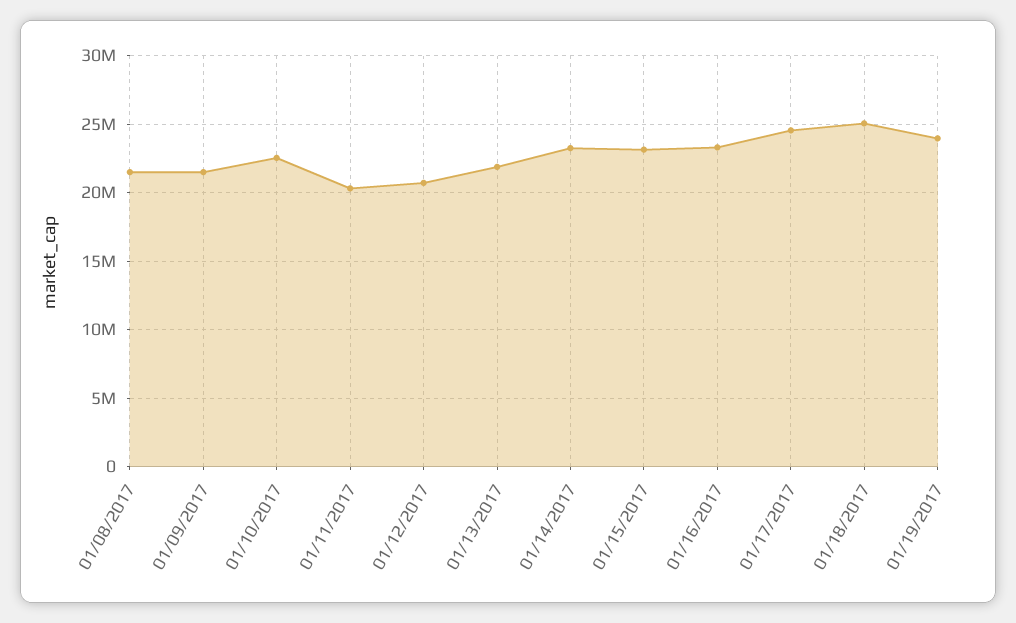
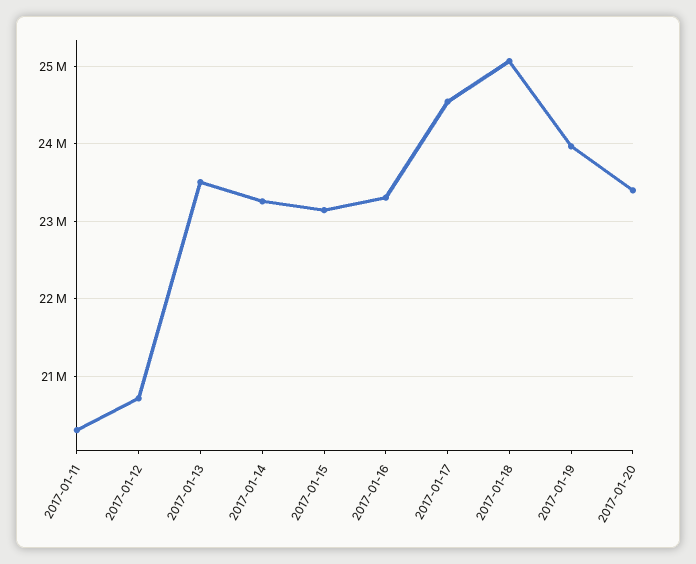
01/08/2017: 21500000 -> none
01/09/2017: 21500000 -> none
01/10/2017: 22500000 -> none
01/13/2017: 22000000 -> 23500000
2017-01-20: none -> 23400000

